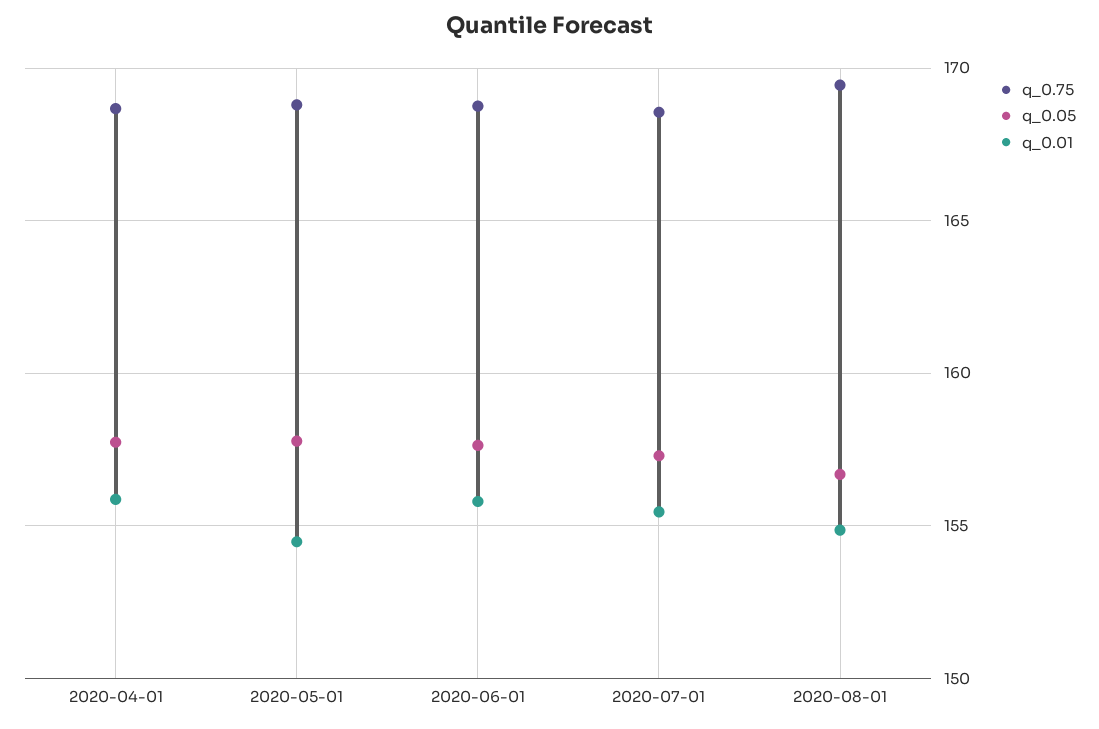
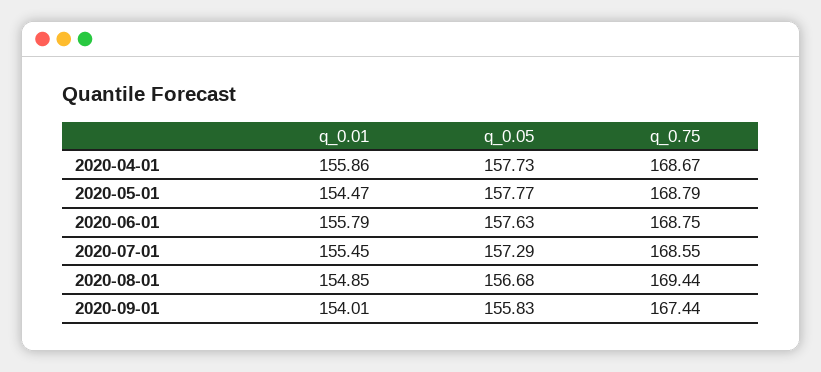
q_0.01, 2020-09-01: none -> 154.01
q_0.05, 2020-09-01: none -> 155.83
q_0.75, 2020-09-01: none -> 167.44

